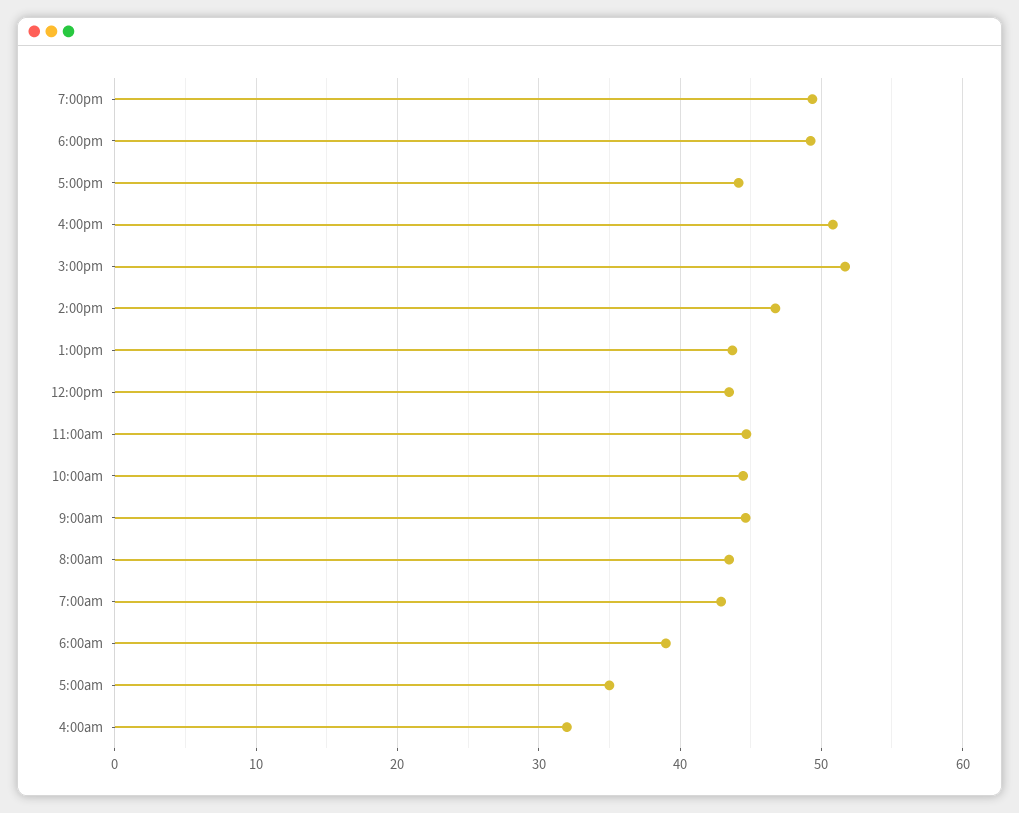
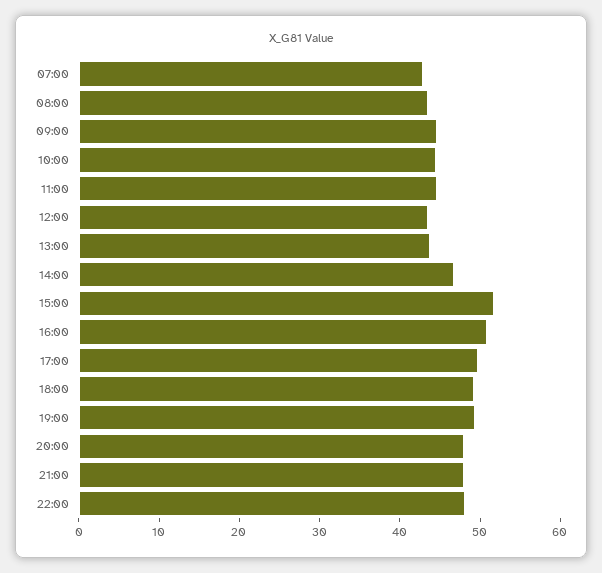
5:00pm: 44 -> 50
6:00am: 39 -> none
5:00am: 35 -> none
4:00am: 32 -> none
20:00: none -> 48
21:00: none -> 48
22:00: none -> 48

